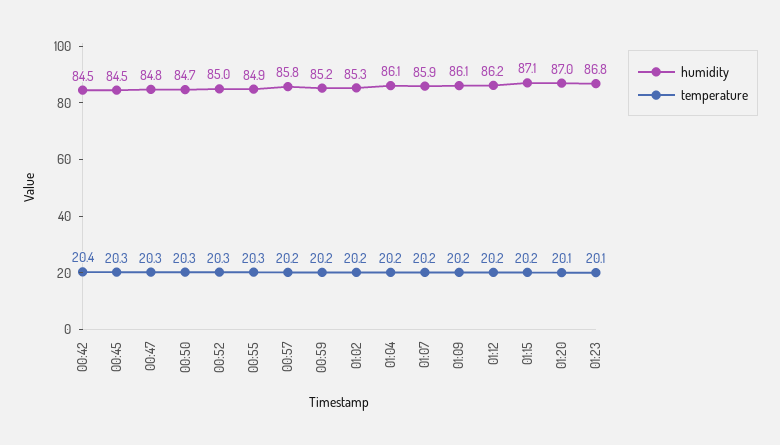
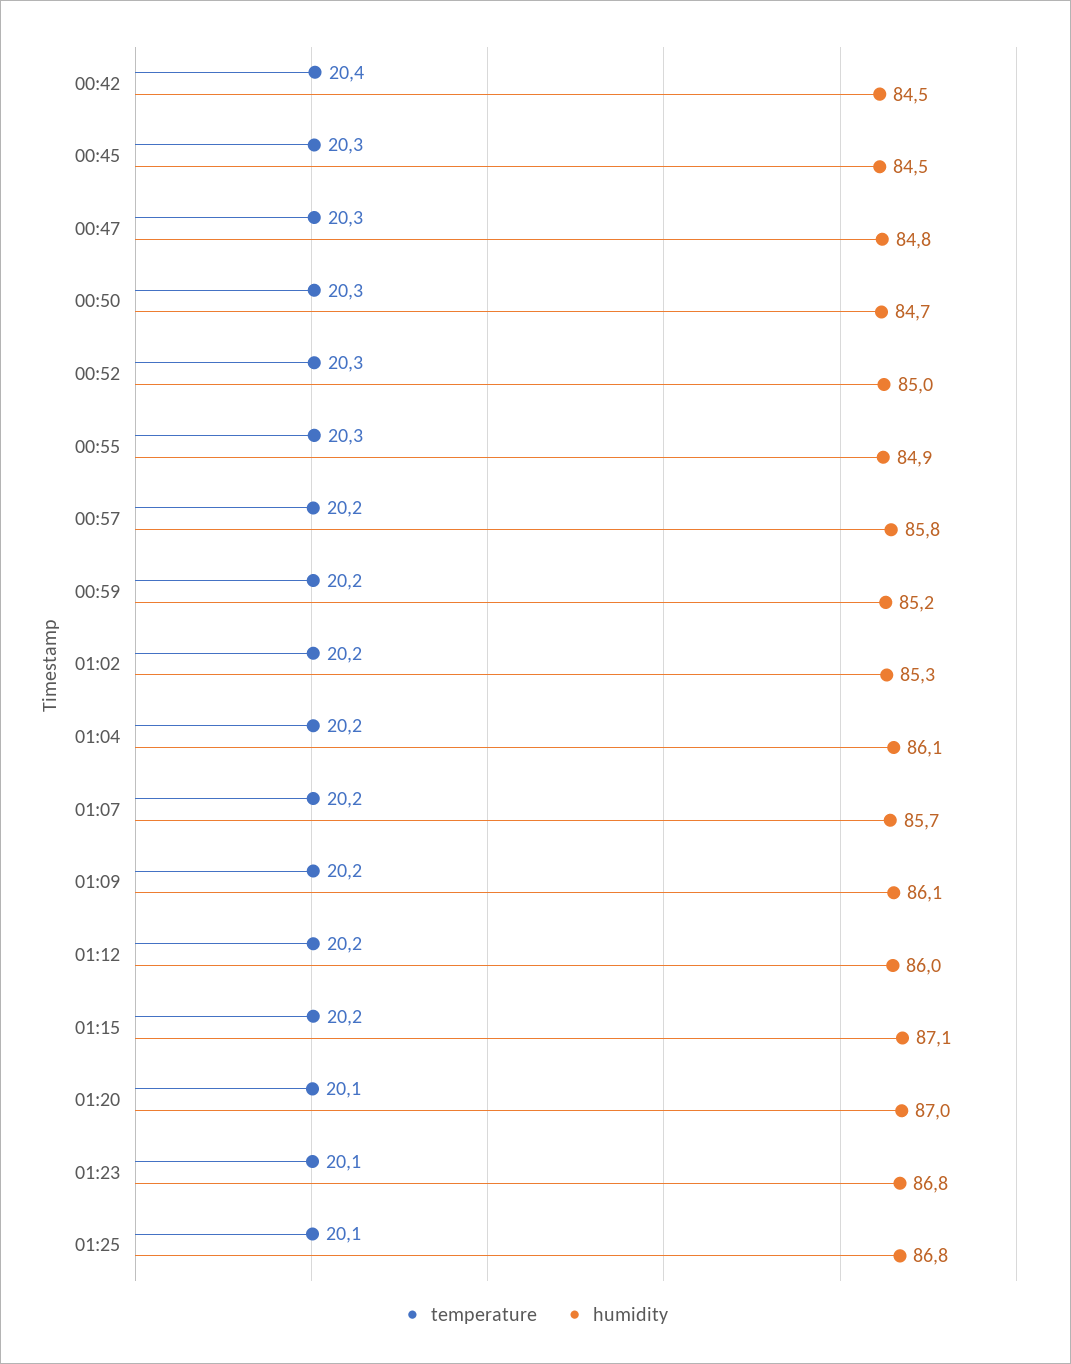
humidity, 01:07: 85.9 -> 85.7
humidity, 01:12: 86.2 -> 86
temperature, 01:25: none -> 20.1
humidity, 01:25: none -> 86.8

